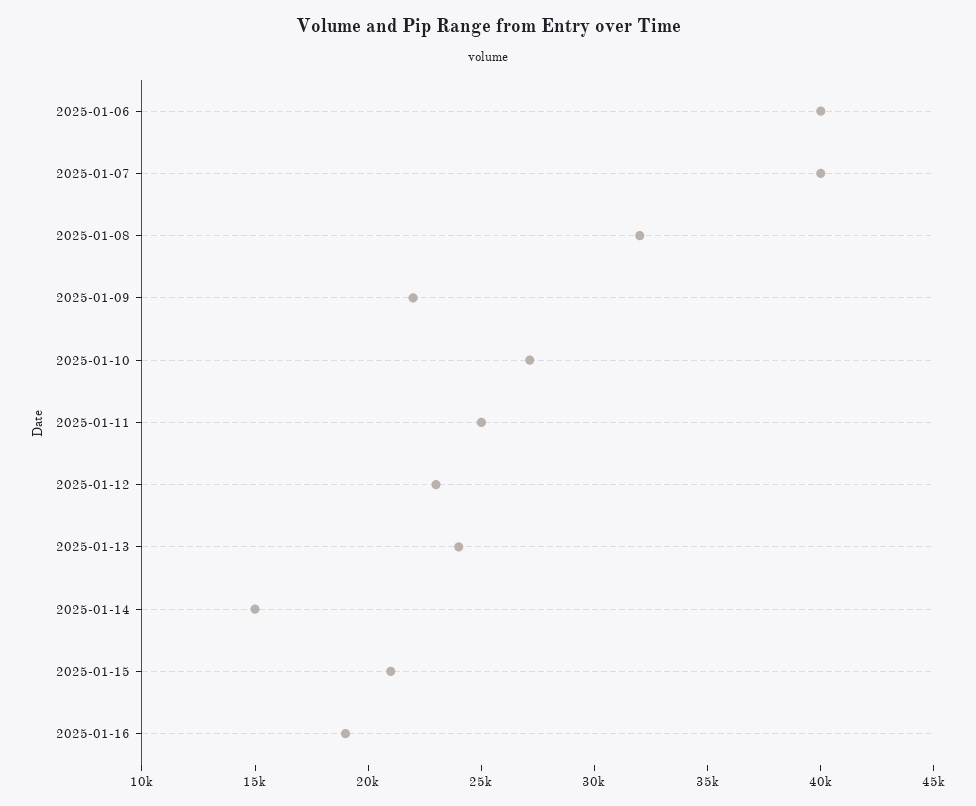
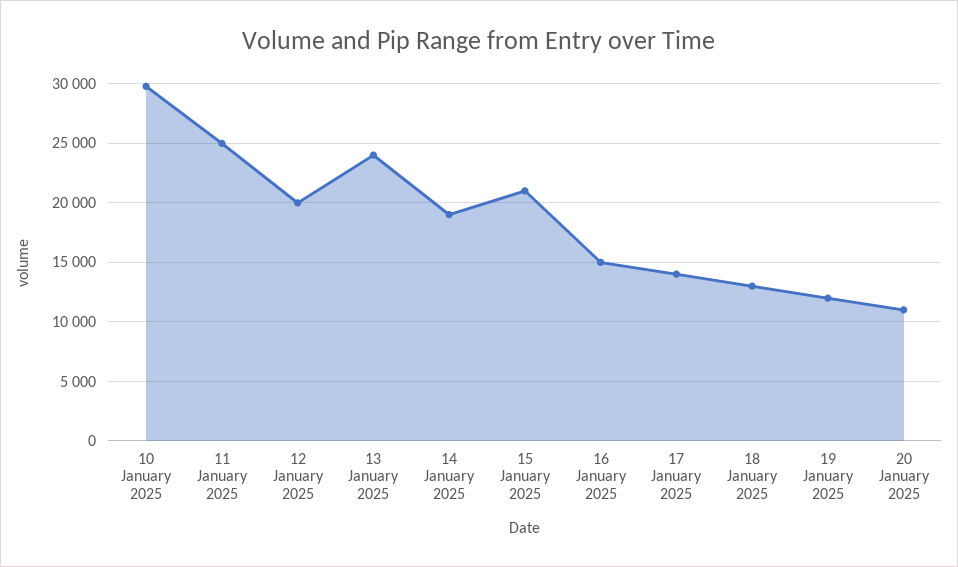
2025-01-06: 40000 -> none
2025-01-07: 40000 -> none
2025-01-08: 32000 -> none
2025-01-09: 22000 -> none
2025-01-10: 27000 -> 30000
2025-01-12: 23000 -> 20000
2025-01-14: 15000 -> 19000
2025-01-16: 19000 -> 15000
17 January 2025: none -> 14000
18 January 2025: none -> 13000
19 January 2025: none -> 12000
20 January 2025: none -> 11000

